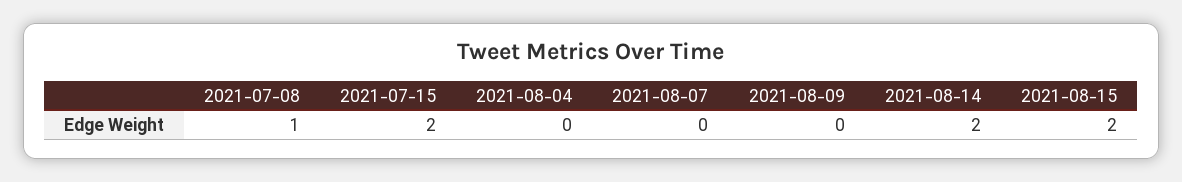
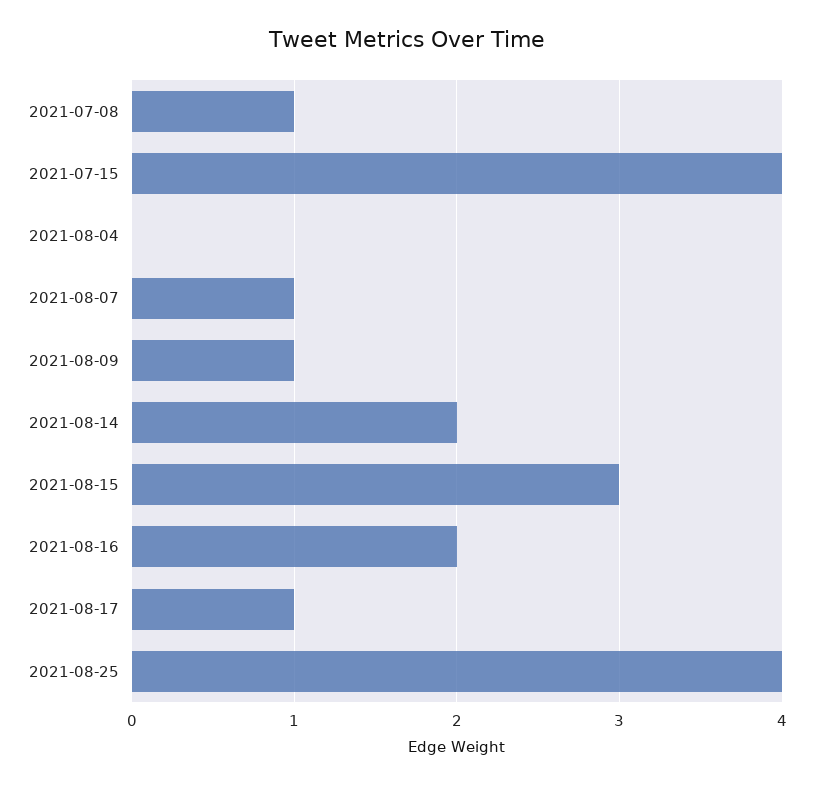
2021-07-15: 2 -> 4
2021-08-07: 0 -> 1
2021-08-09: 0 -> 1
2021-08-15: 2 -> 3
2021-08-16: none -> 2
2021-08-17: none -> 1
2021-08-25: none -> 4

